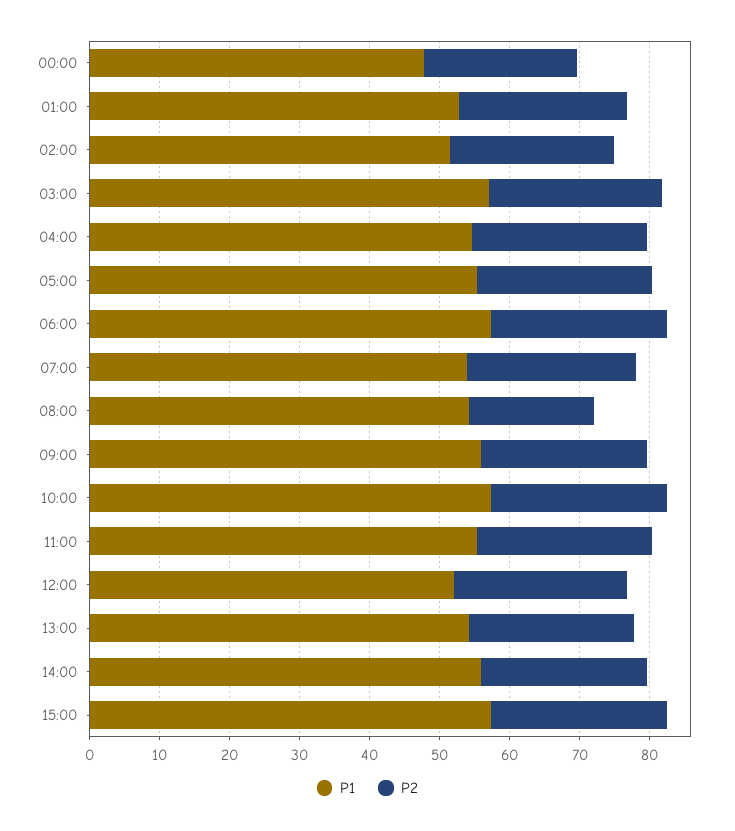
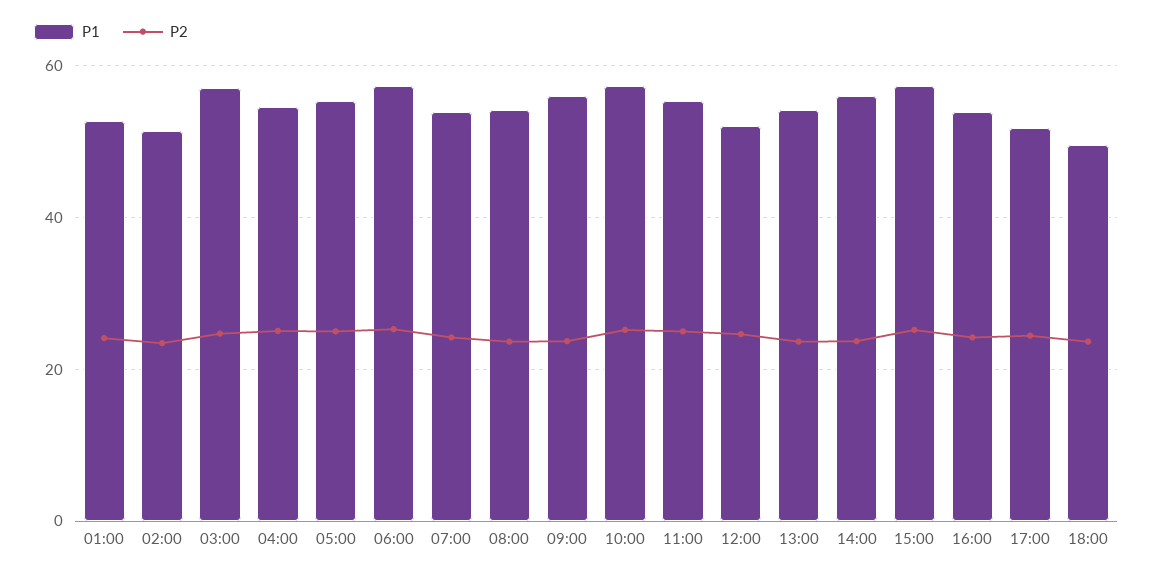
P1, 00:00: 48 -> none
P2, 00:00: 22 -> none
P2, 08:00: 18 -> 24
P1, 16:00: none -> 54
P2, 16:00: none -> 24
P1, 17:00: none -> 52
P2, 17:00: none -> 24
P1, 18:00: none -> 50
P2, 18:00: none -> 24

